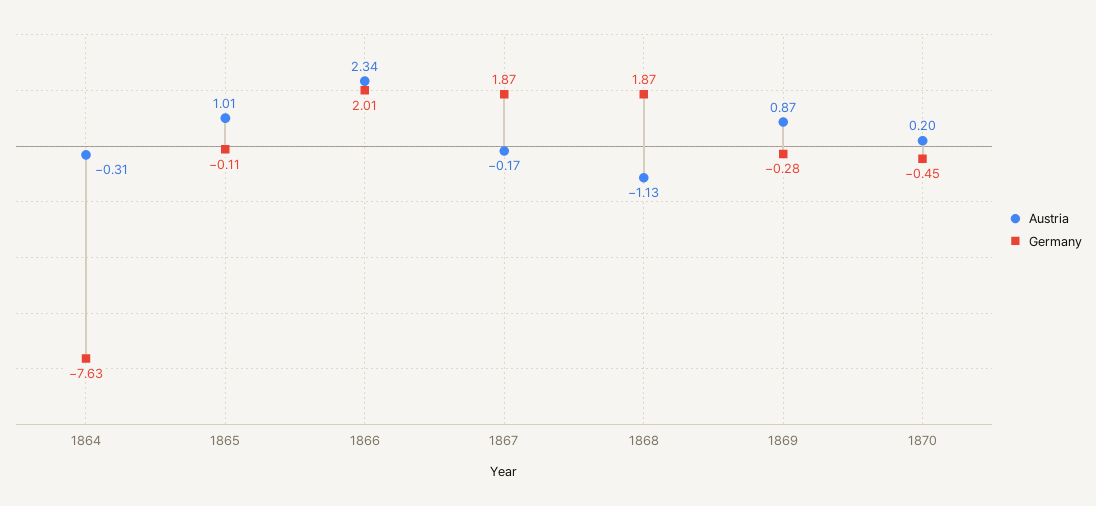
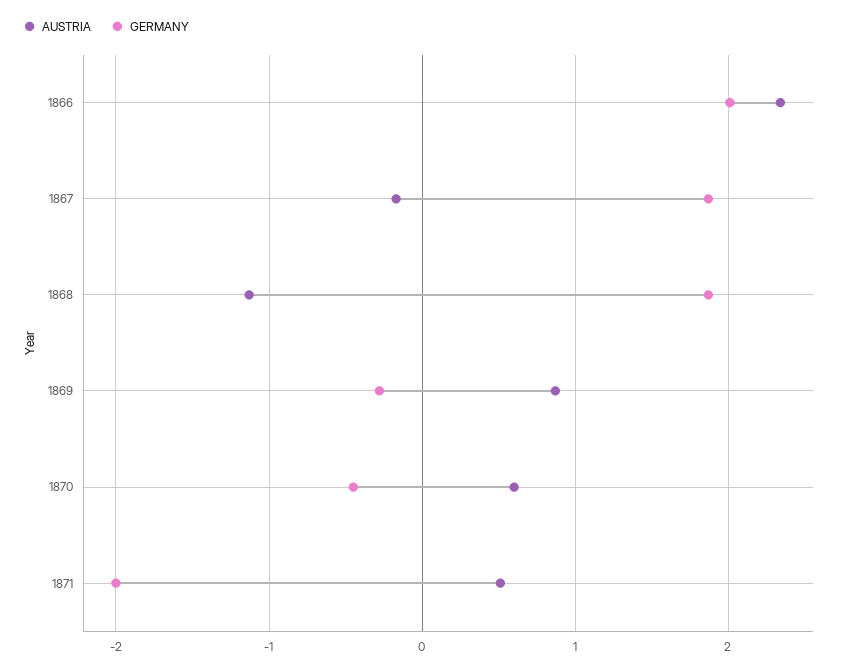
Austria, 1864: -0.31 -> none
Germany, 1864: -7.63 -> none
Austria, 1865: 1.01 -> none
Germany, 1865: -0.11 -> none
Austria, 1870: 0.2 -> 0.6
Austria, 1871: none -> 0.5
Germany, 1871: none -> -2

